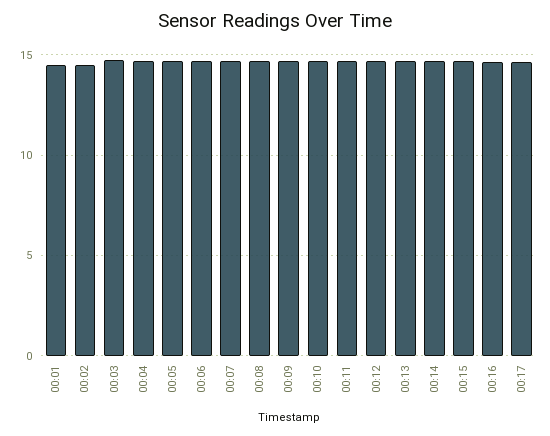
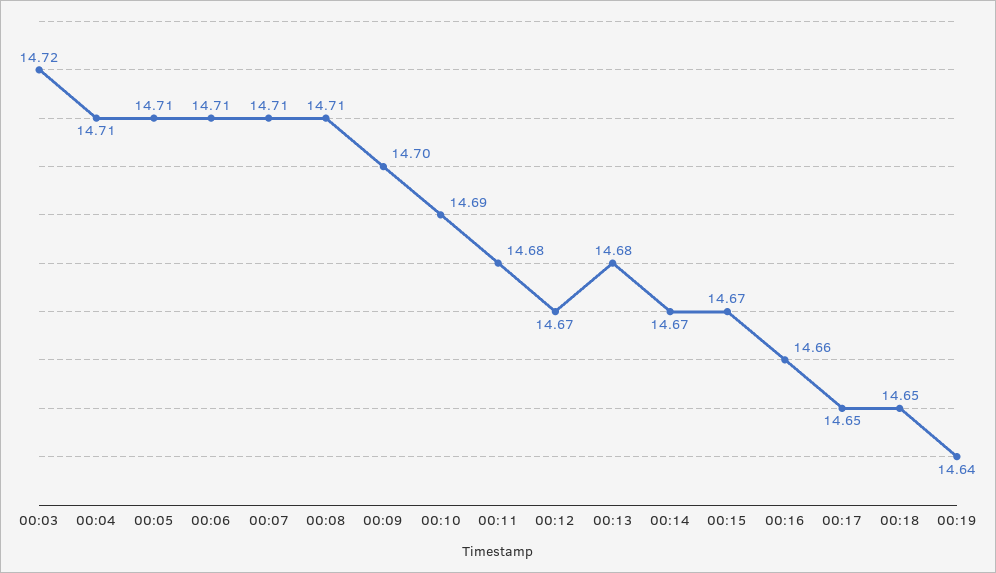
00:01: 14.5 -> none
00:02: 14.5 -> none
00:18: none -> 14.65
00:19: none -> 14.64

